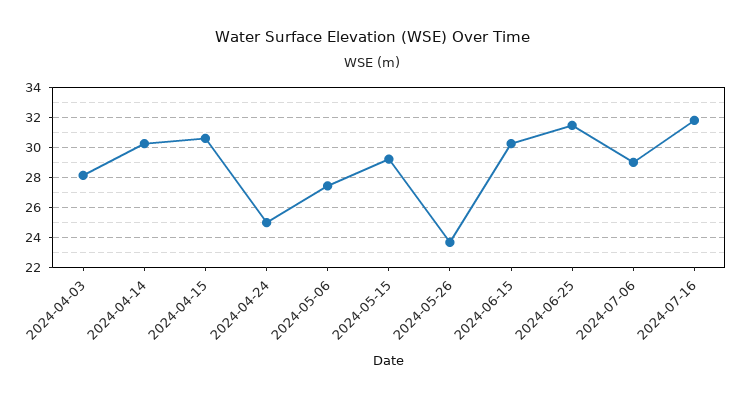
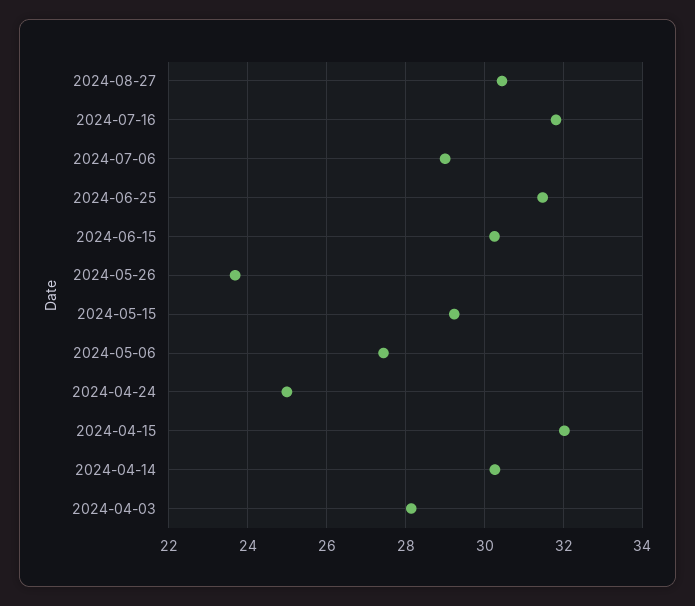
2024-04-15: 30.5 -> 32
2024-08-27: none -> 30.4

